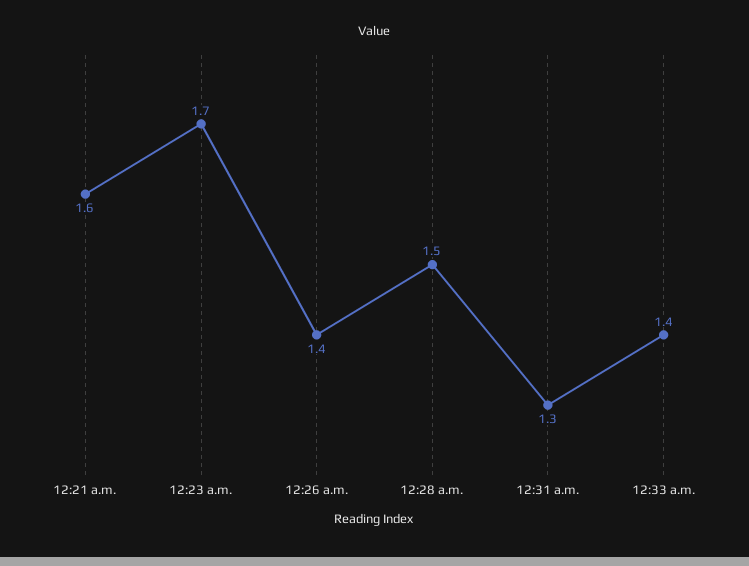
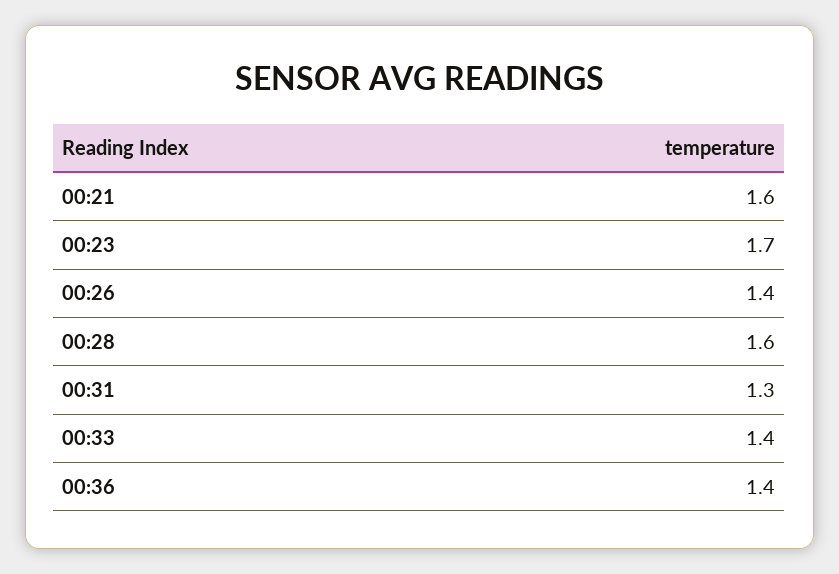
12:28 a.m.: 1.5 -> 1.6
00:36: none -> 1.4

